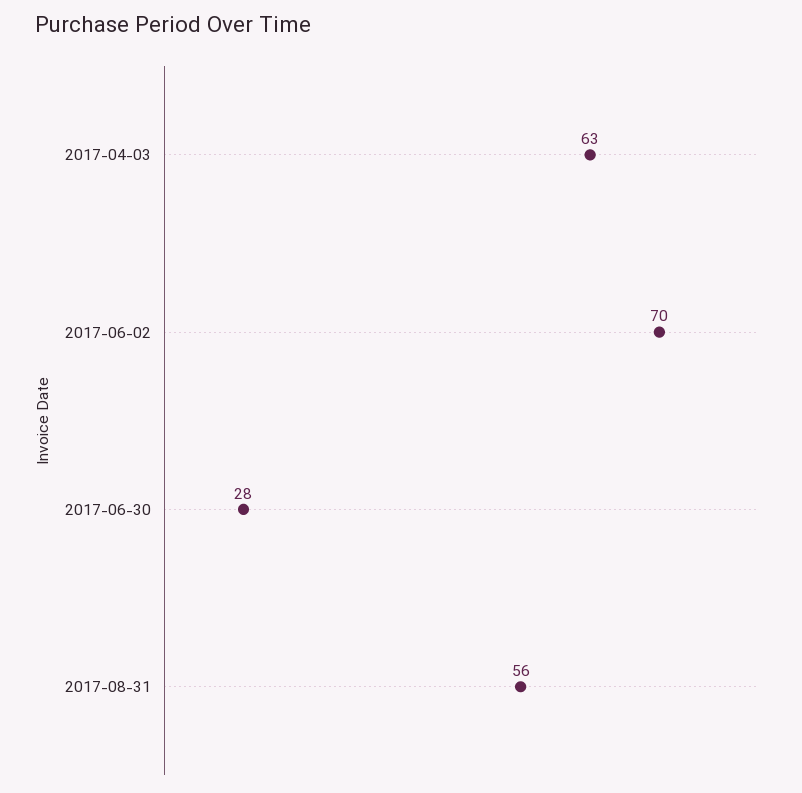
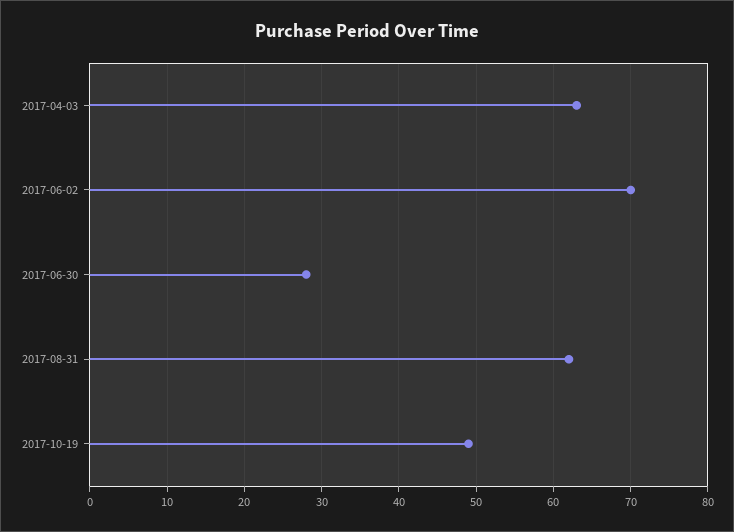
2017-08-31: 56 -> 62
2017-10-19: none -> 49

